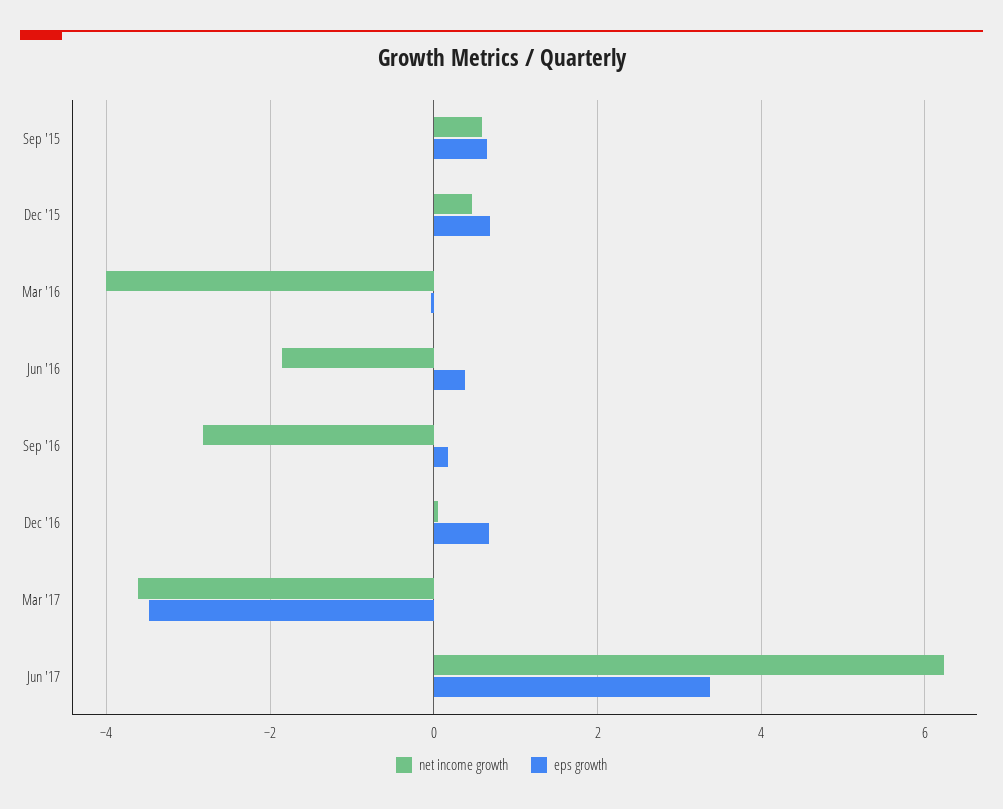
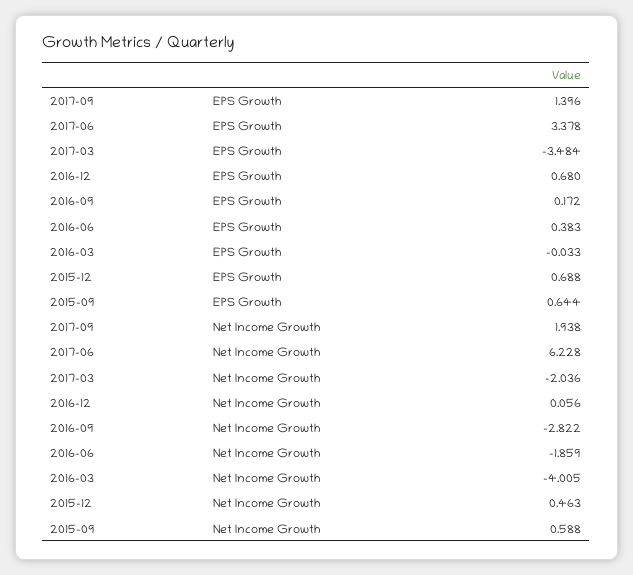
net income growth, Mar '17: -3.6 -> -2.036
eps growth, 2017-09: none -> 1.396
net income growth, 2017-09: none -> 1.938

